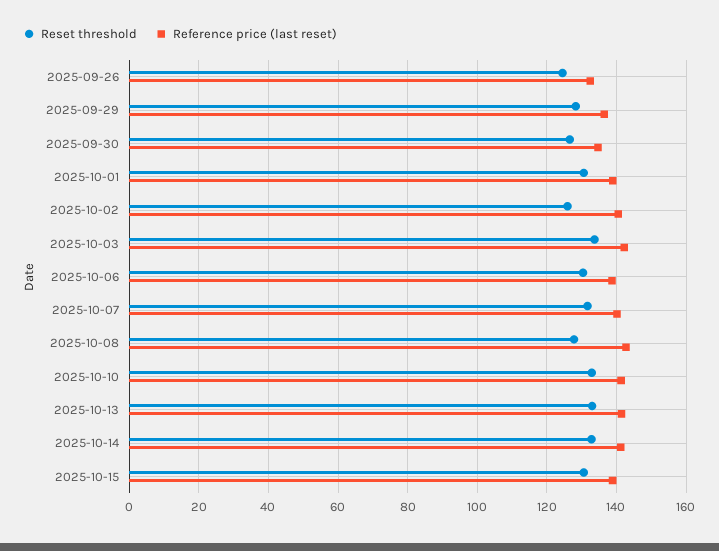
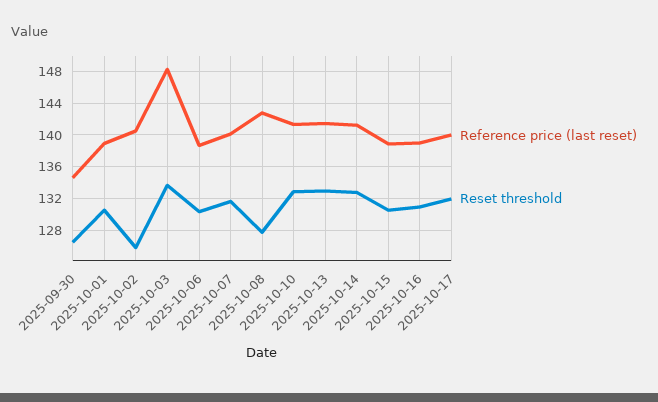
Reset threshold, 2025-09-26: 124 -> none
Reference price (last reset), 2025-09-26: 132 -> none
Reset threshold, 2025-09-29: 128 -> none
Reference price (last reset), 2025-09-29: 136 -> none
Reference price (last reset), 2025-10-03: 142 -> 148
Reference price (last reset), 2025-10-16: none -> 139
Reset threshold, 2025-10-16: none -> 131
Reference price (last reset), 2025-10-17: none -> 140
Reset threshold, 2025-10-17: none -> 132

